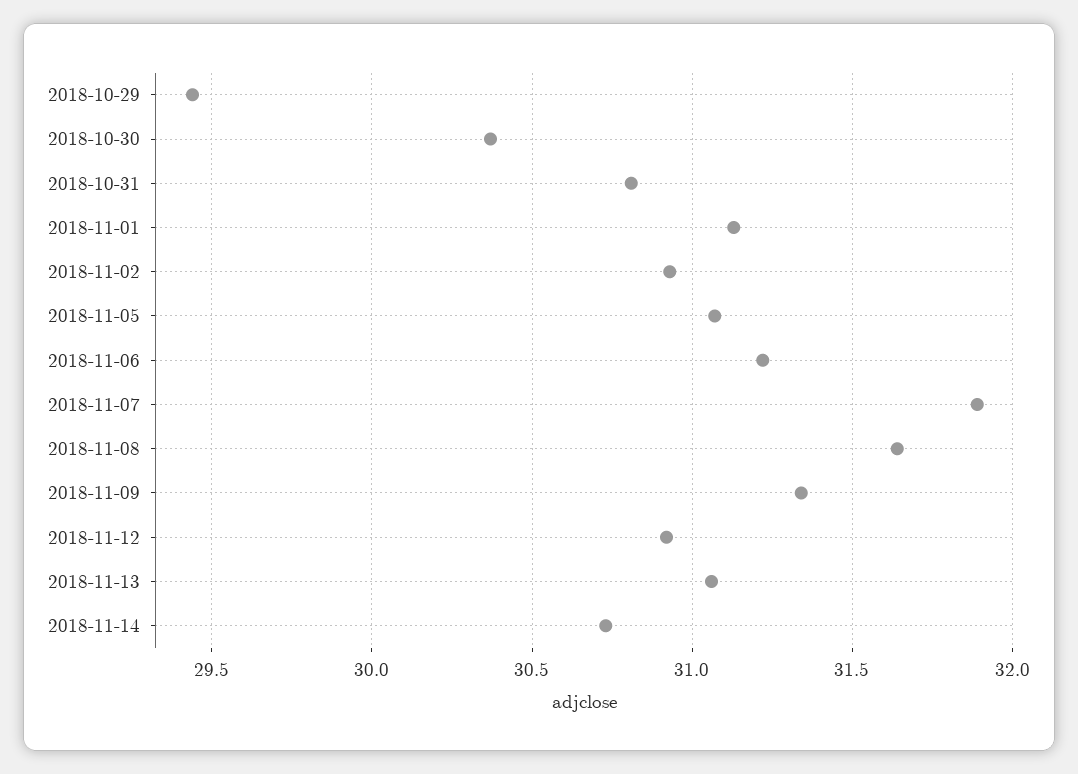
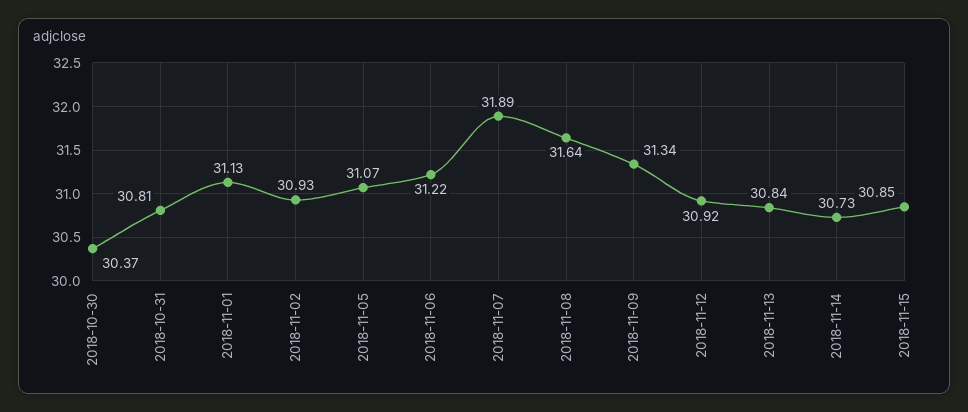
2018-10-29: 29.45 -> none
2018-11-13: 31.05 -> 30.84
2018-11-15: none -> 30.85

